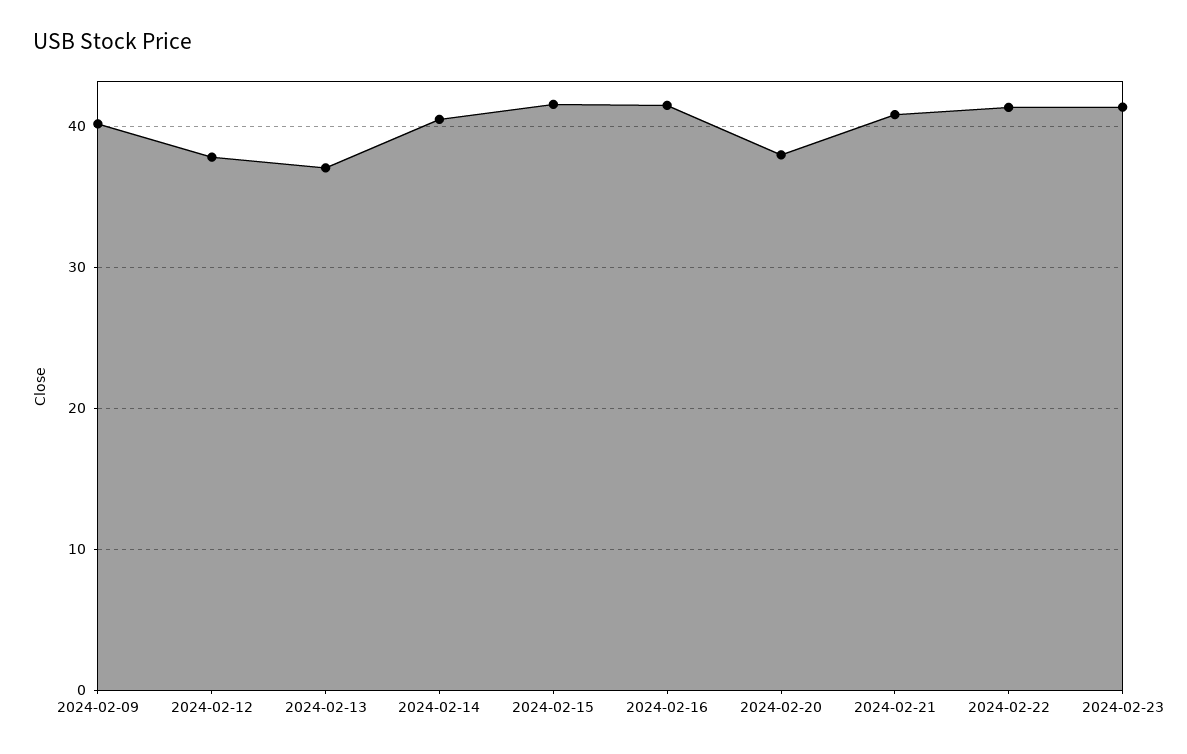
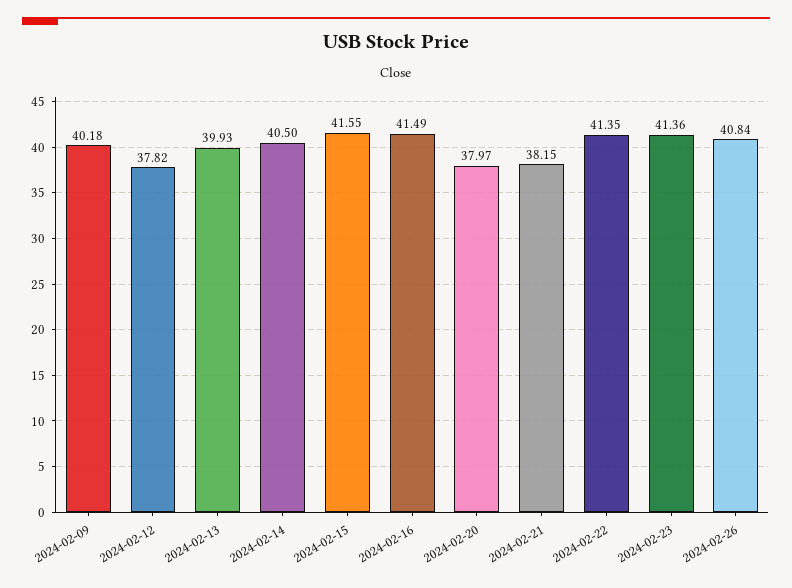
2024-02-13: 37 -> 39.93
2024-02-21: 41 -> 38.15
2024-02-26: none -> 40.84

